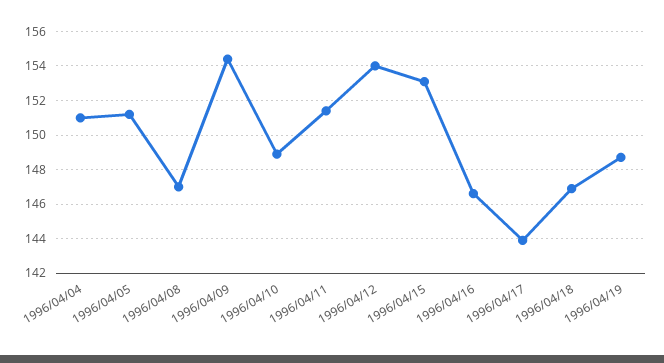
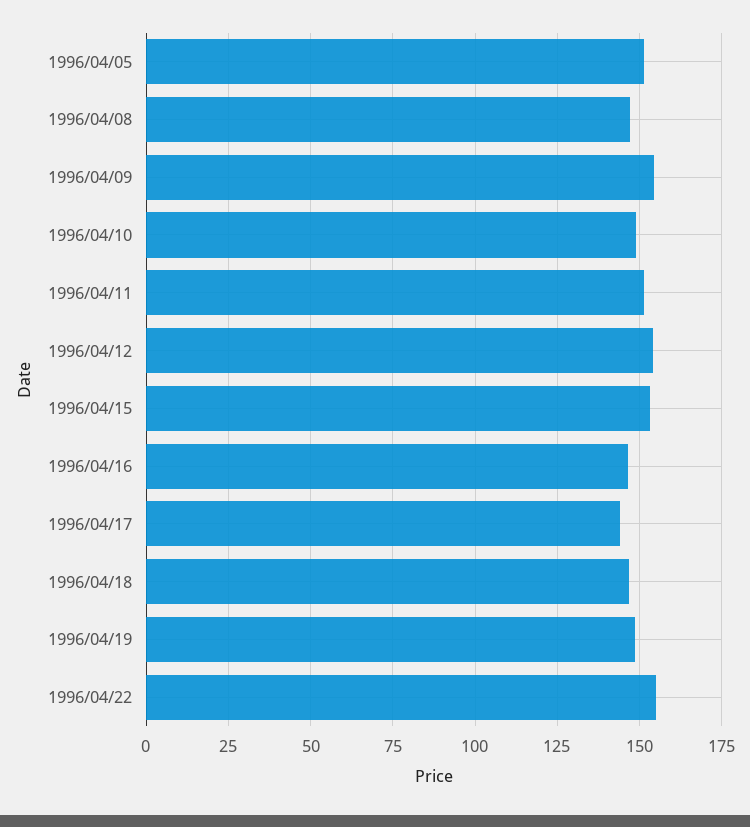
1996/04/04: 151 -> none
1996/04/22: none -> 155

